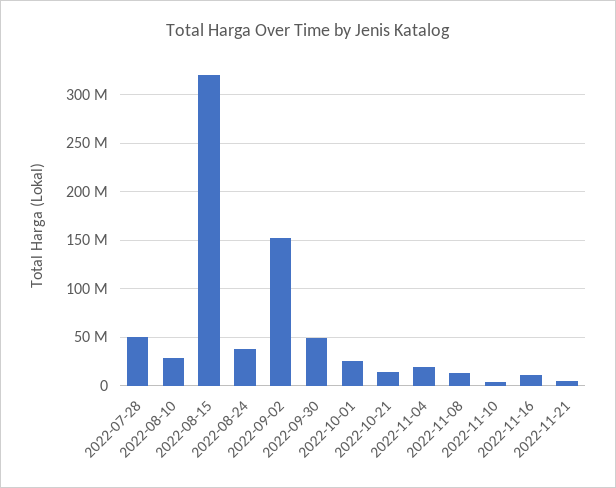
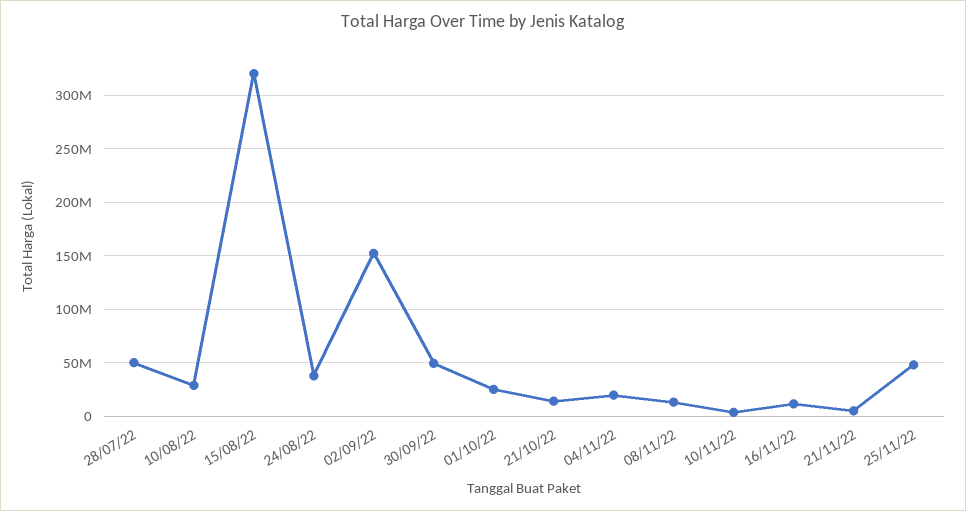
25/11/22: none -> 50000000

